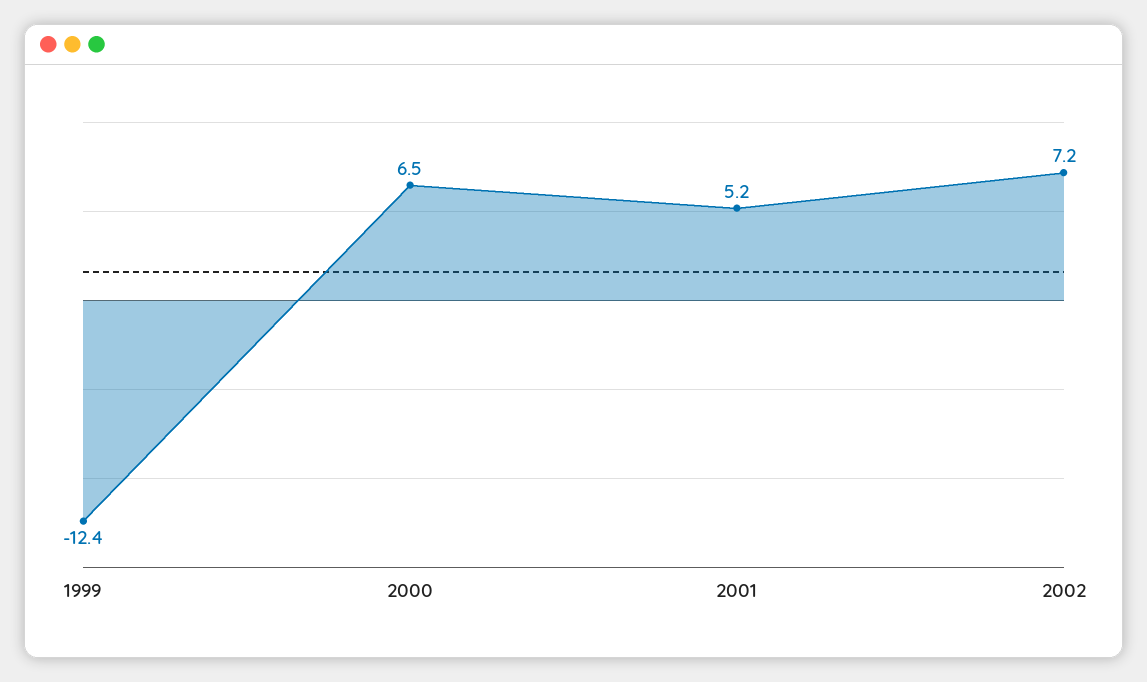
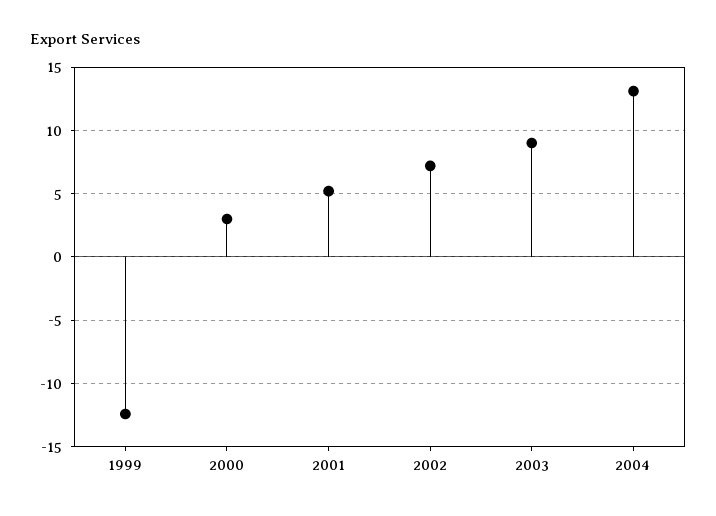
2000: 6.5 -> 3
2003: none -> 9
2004: none -> 13

